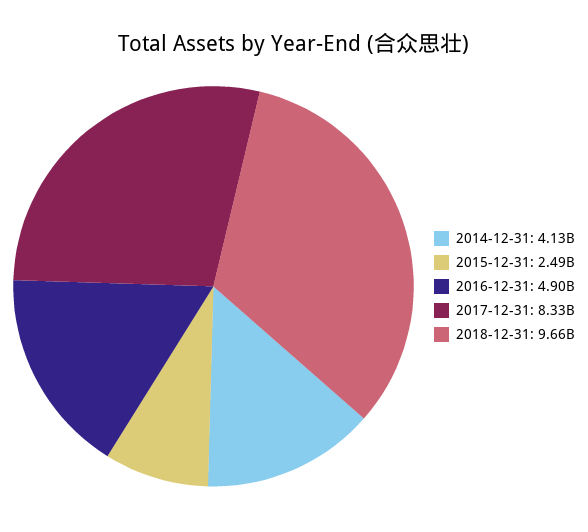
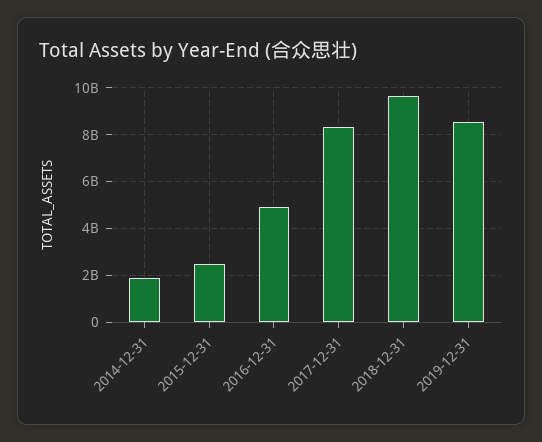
2014-12-31: 4130000000 -> 2000000000
2019-12-31: none -> 8500000000

